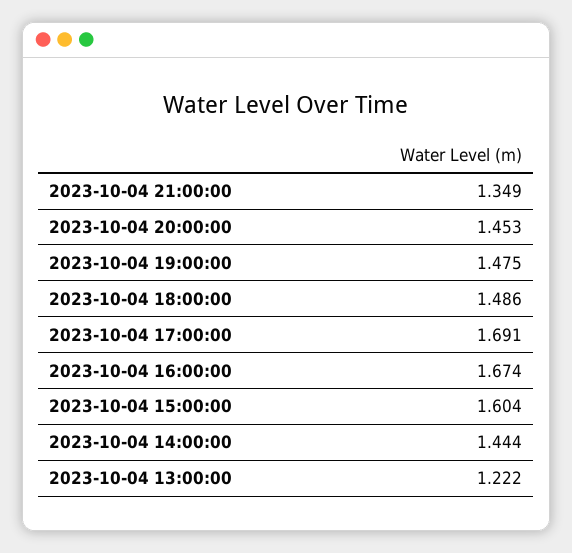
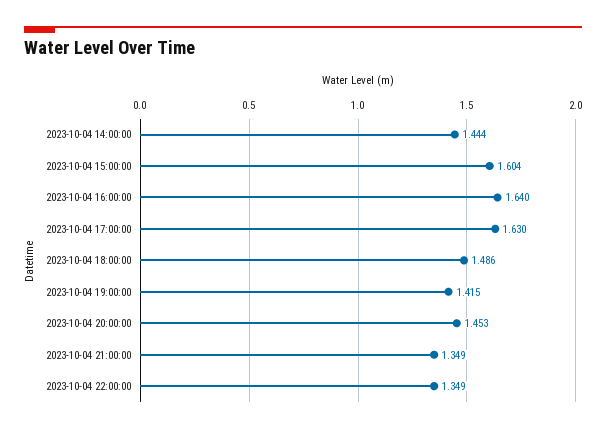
2023-10-04 19:00:00: 1.475 -> 1.415
2023-10-04 17:00:00: 1.691 -> 1.63
2023-10-04 16:00:00: 1.674 -> 1.64
2023-10-04 13:00:00: 1.222 -> none
2023-10-04 22:00:00: none -> 1.349

